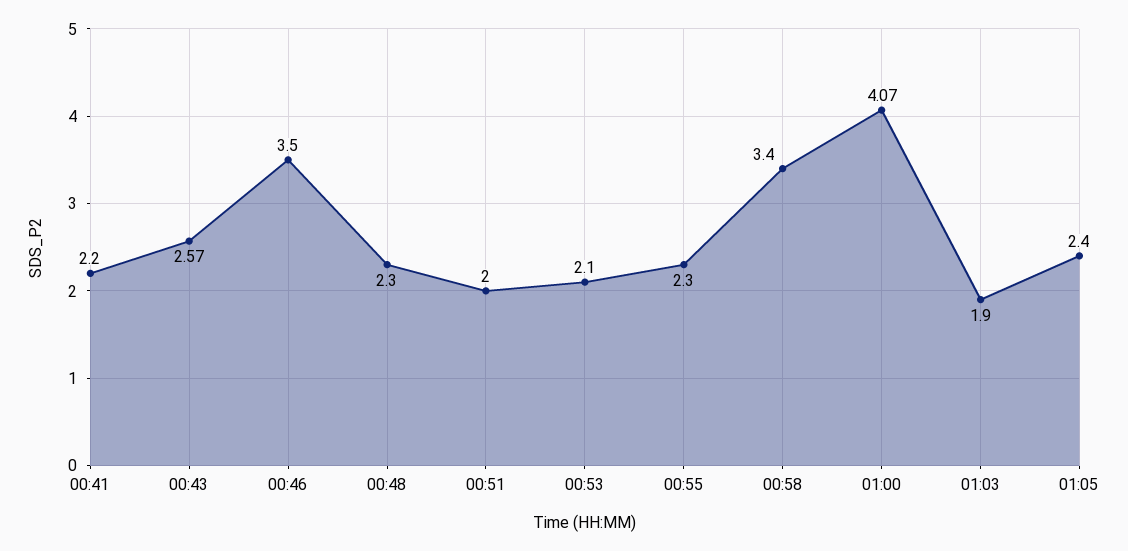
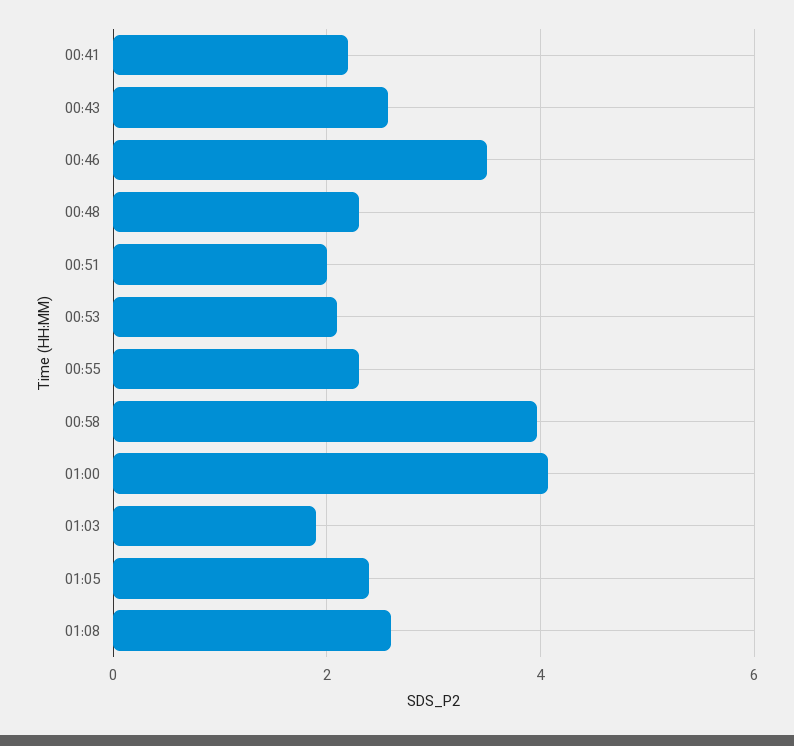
00:58: 3.4 -> 4
01:08: none -> 2.6

